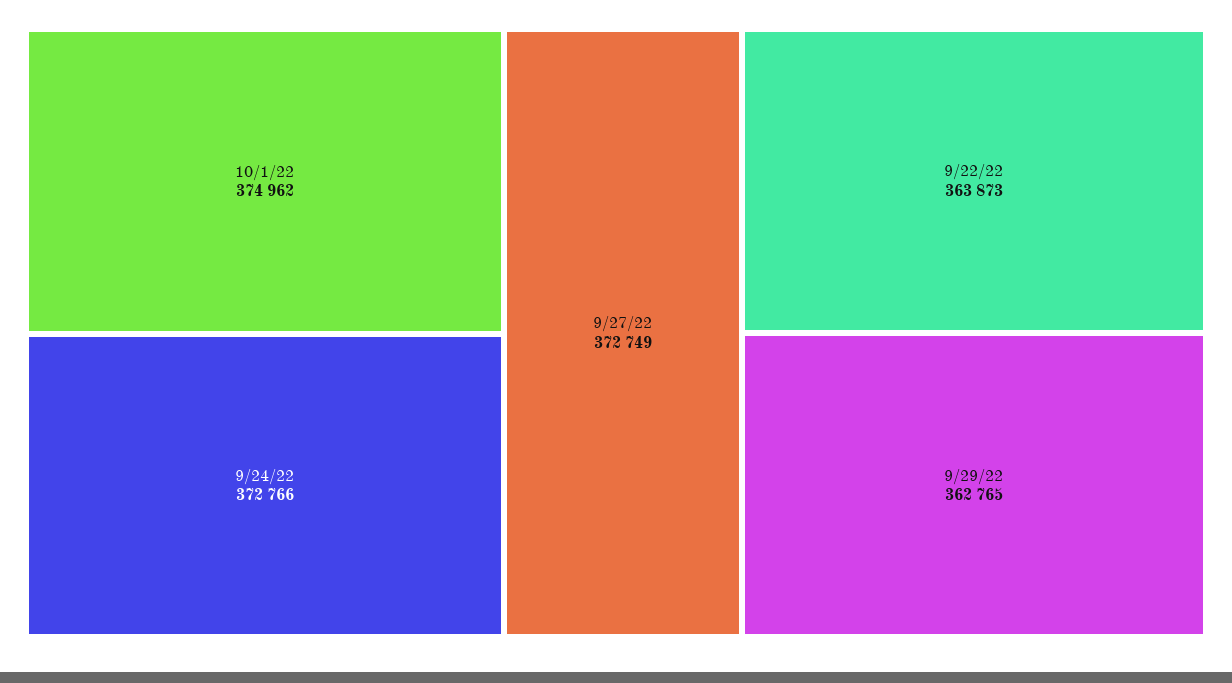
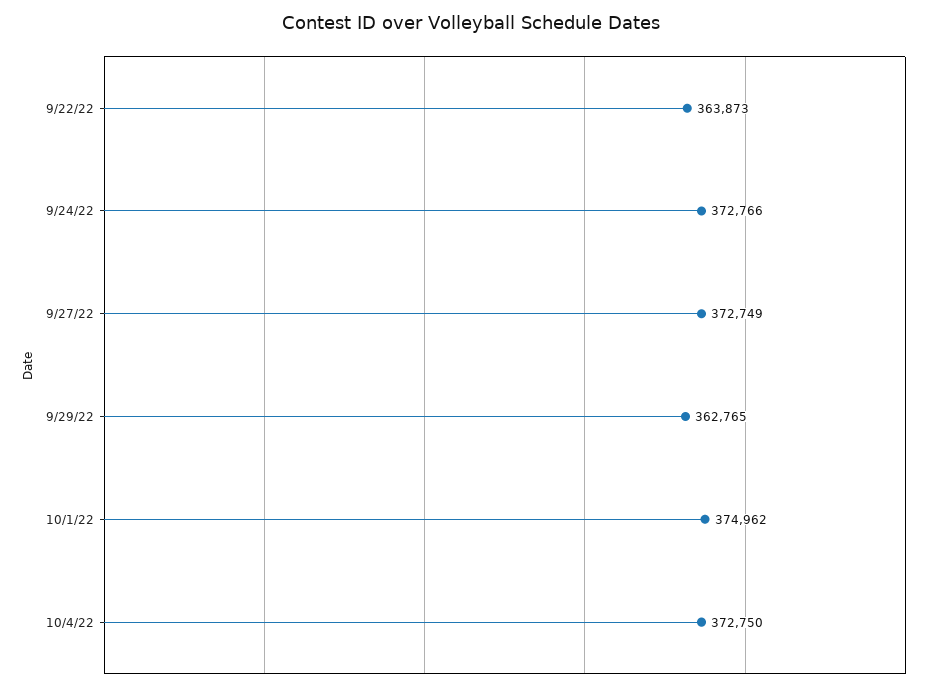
10/4/22: none -> 372750

